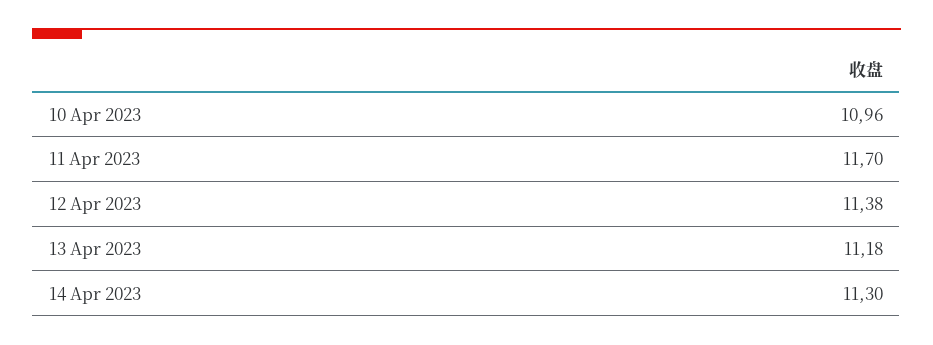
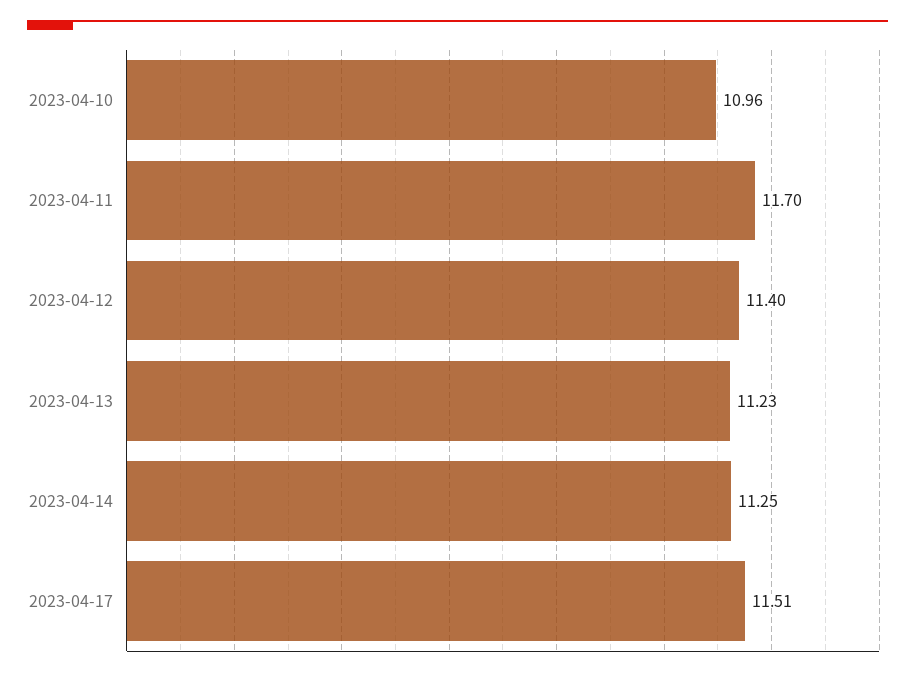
12 Apr 2023: 11.38 -> 11.4
13 Apr 2023: 11.18 -> 11.23
14 Apr 2023: 11.3 -> 11.25
2023-04-17: none -> 11.51

